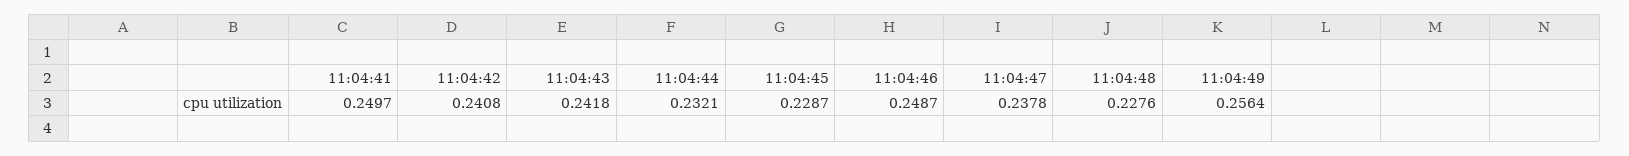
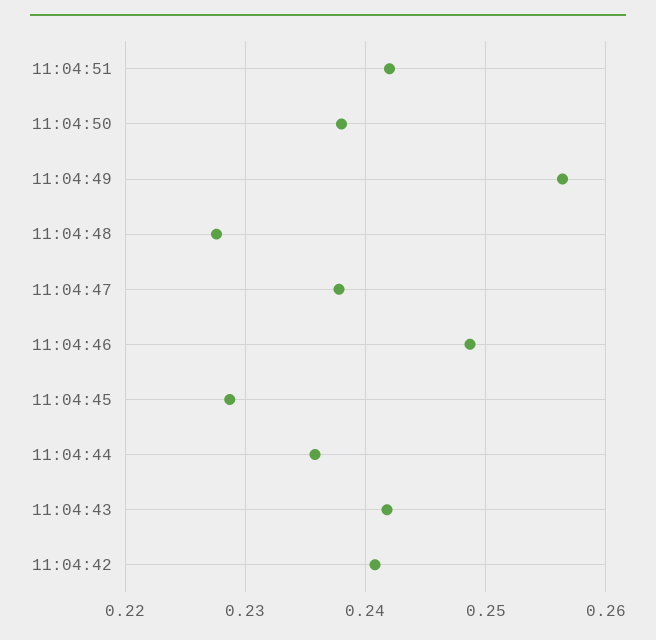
11:04:41: 0.2497 -> none
11:04:44: 0.2321 -> 0.236
11:04:51: none -> 0.242
11:04:50: none -> 0.238

